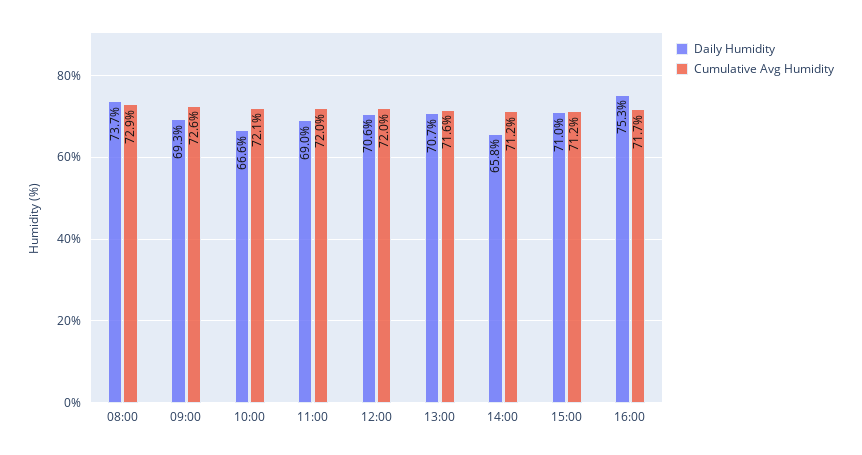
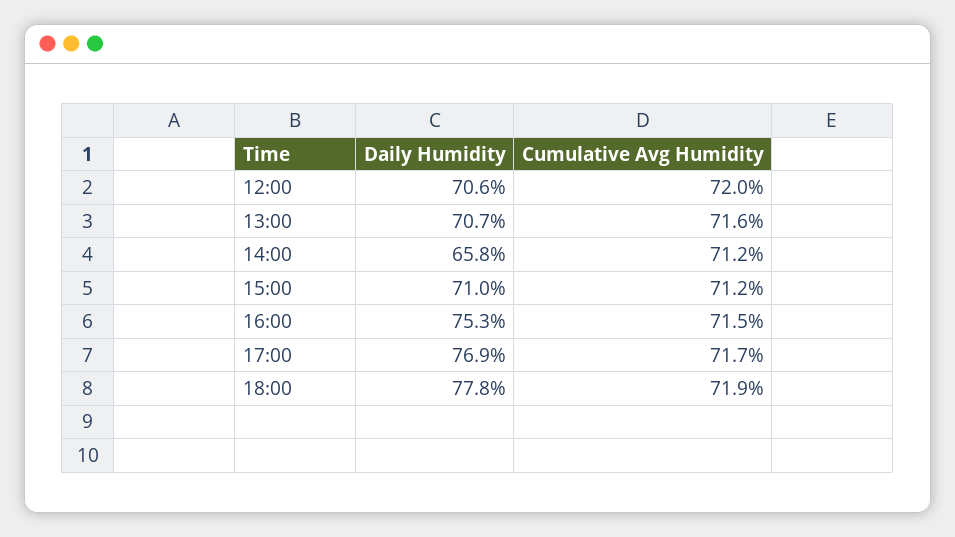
Daily Humidity, 08:00: 73.7 -> none
Cumulative Avg Humidity, 08:00: 72.9 -> none
Daily Humidity, 09:00: 69.3 -> none
Cumulative Avg Humidity, 09:00: 72.6 -> none
Daily Humidity, 10:00: 66.6 -> none
Cumulative Avg Humidity, 10:00: 72.1 -> none
Daily Humidity, 11:00: 69 -> none
Cumulative Avg Humidity, 11:00: 72 -> none
Cumulative Avg Humidity, 16:00: 71.7 -> 71.5
Daily Humidity, 17:00: none -> 76.9
Cumulative Avg Humidity, 17:00: none -> 71.7
Daily Humidity, 18:00: none -> 77.8
Cumulative Avg Humidity, 18:00: none -> 71.9

